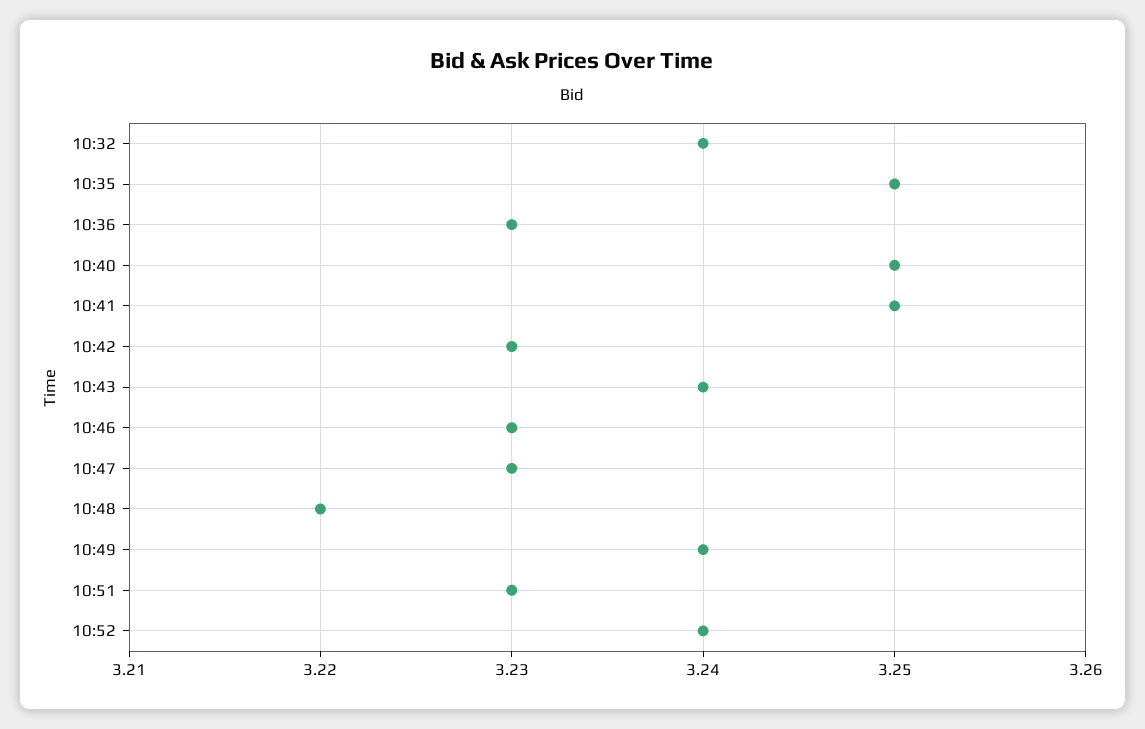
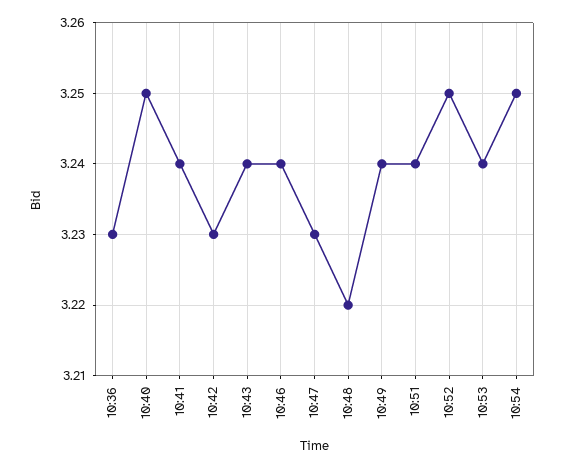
10:32: 3.24 -> none
10:35: 3.25 -> none
10:41: 3.25 -> 3.24
10:46: 3.23 -> 3.24
10:51: 3.23 -> 3.24
10:52: 3.24 -> 3.25
10:53: none -> 3.24
10:54: none -> 3.25

